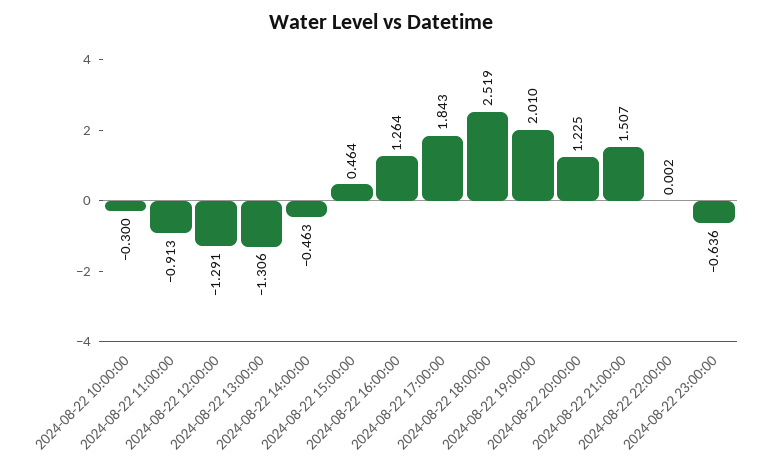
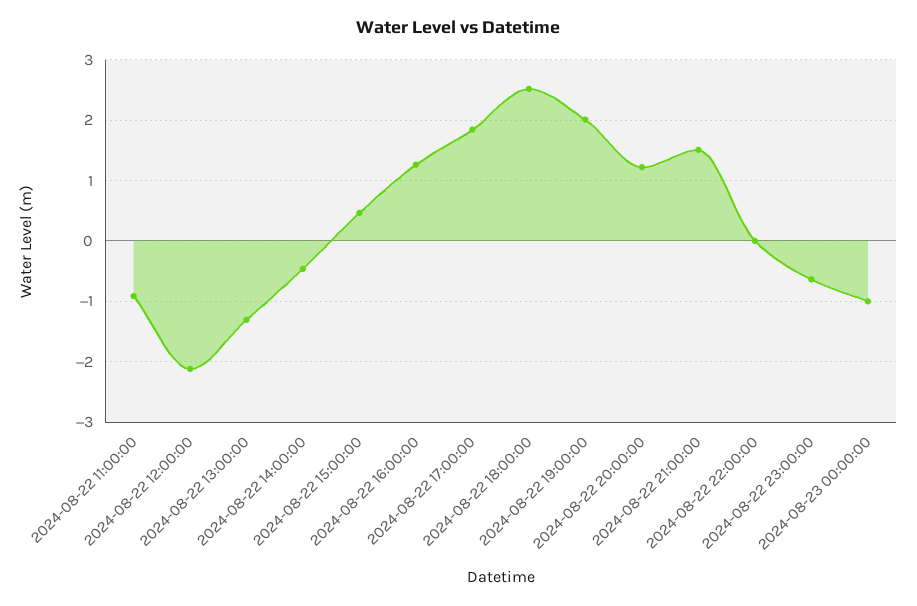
2024-08-22 10:00:00: -0.3 -> none
2024-08-22 12:00:00: -1.291 -> -2.1
2024-08-23 00:00:00: none -> -1

